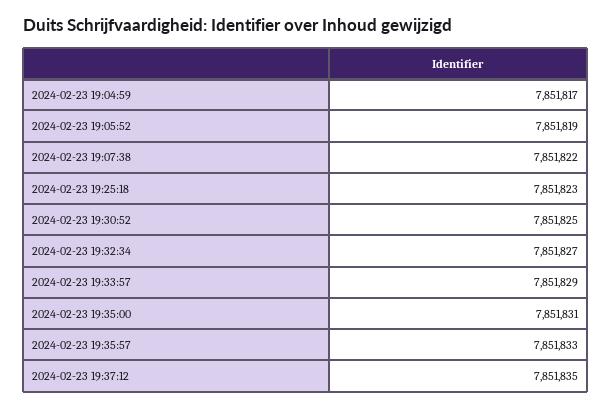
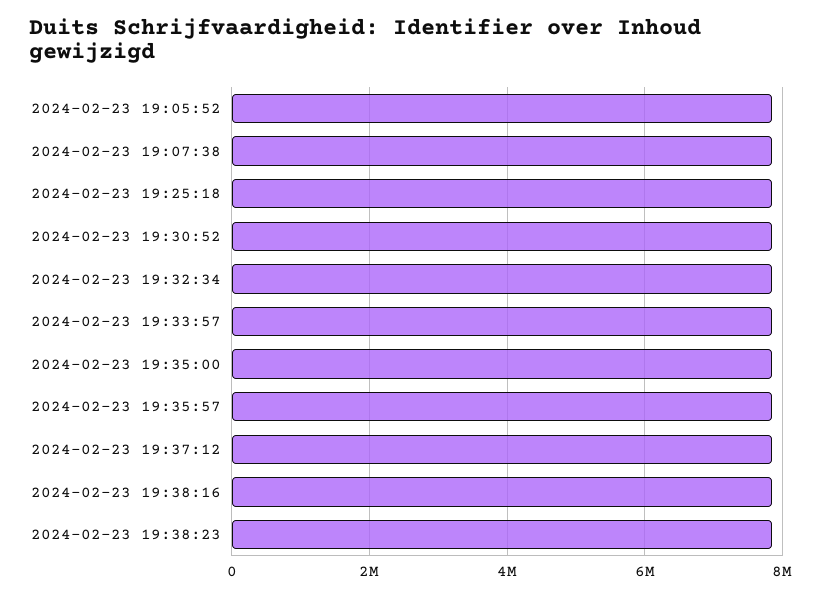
2024-02-23 19:04:59: 7851817 -> none
2024-02-23 19:38:16: none -> 7800000
2024-02-23 19:38:23: none -> 7800000

